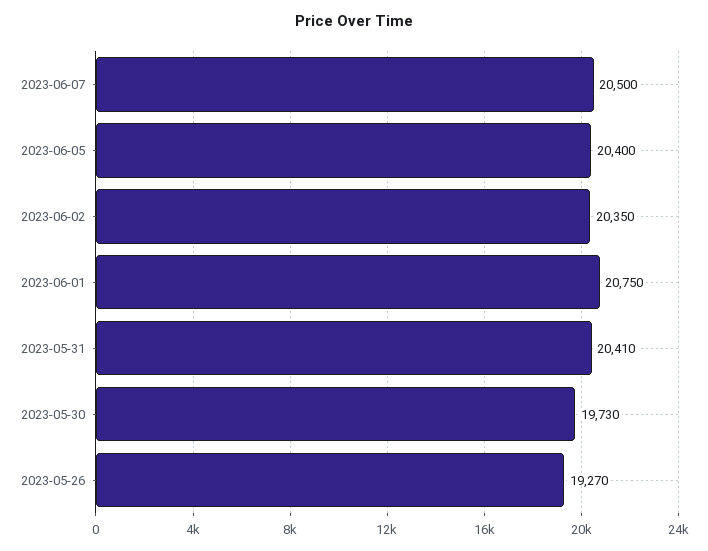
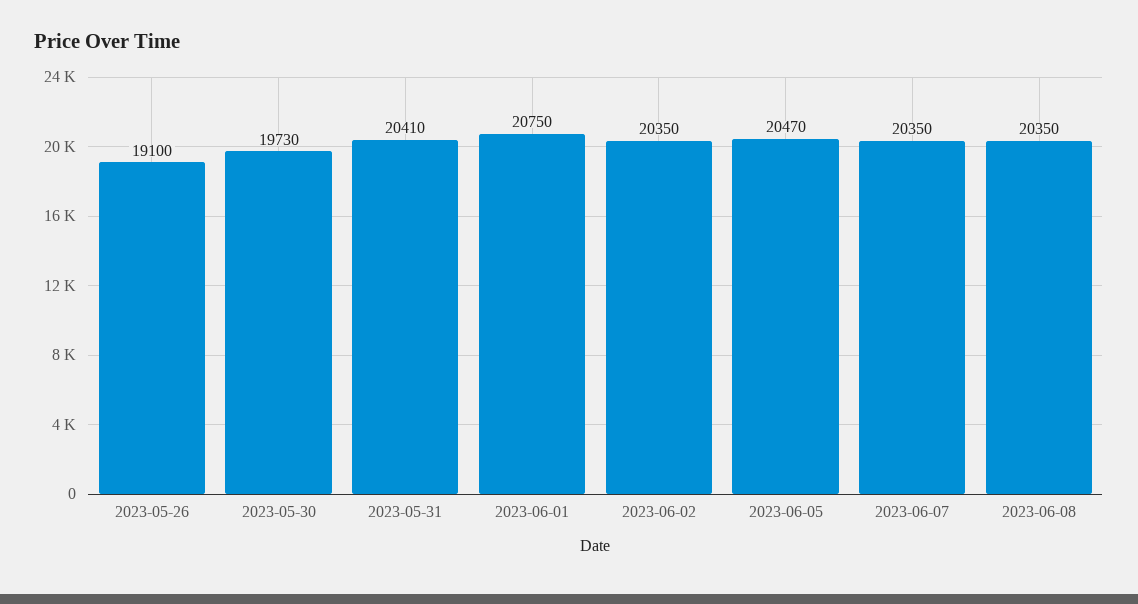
2023-06-07: 20500 -> 20350
2023-06-05: 20400 -> 20470
2023-05-26: 19270 -> 19100
2023-06-08: none -> 20350

